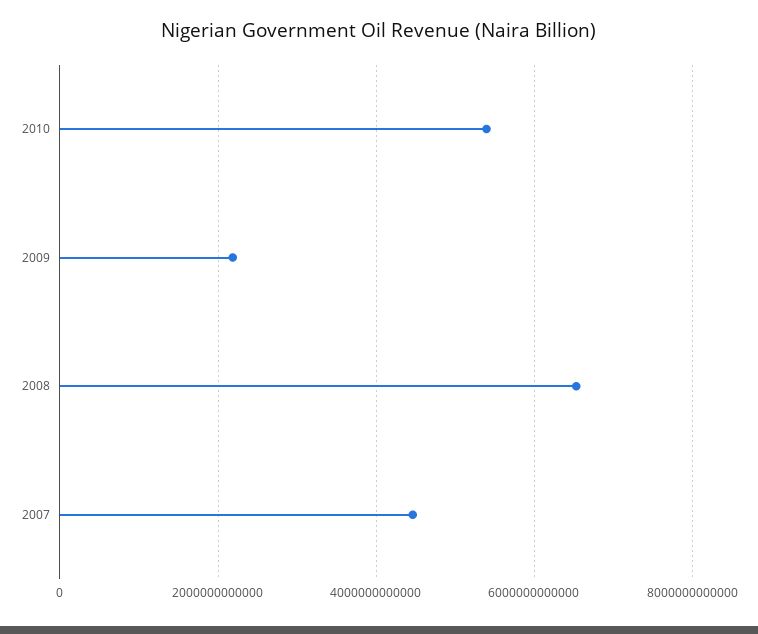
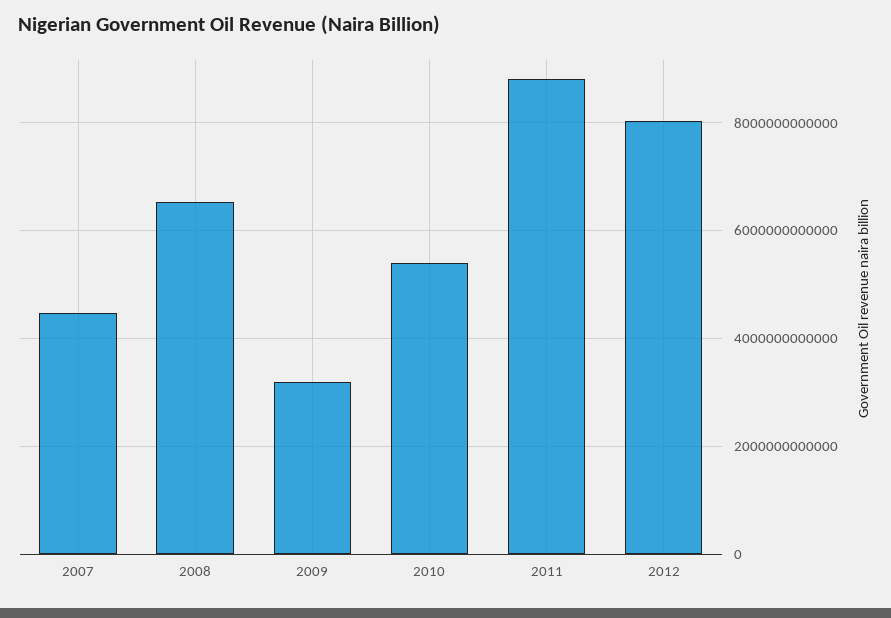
2009: 2200000000000 -> 3200000000000
2011: none -> 8800000000000
2012: none -> 8000000000000

